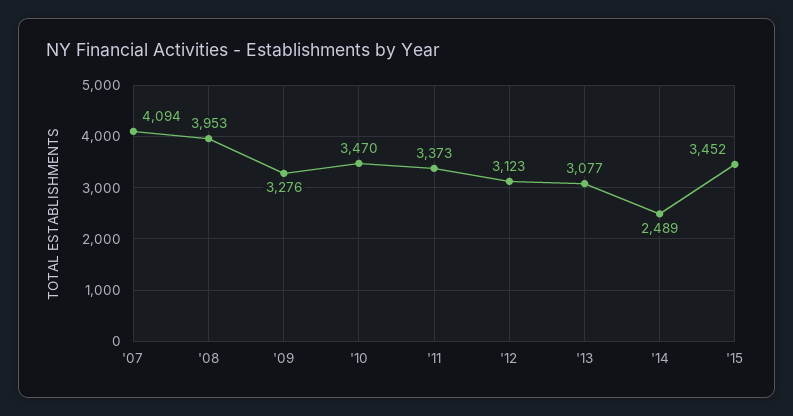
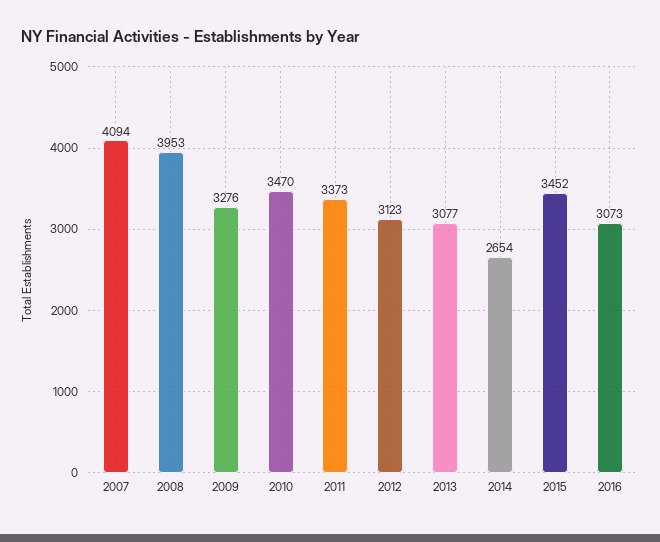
'14: 2489 -> 2654
2016: none -> 3073

